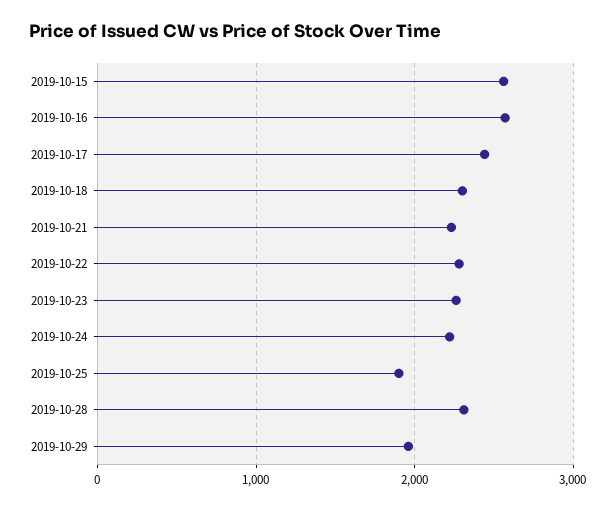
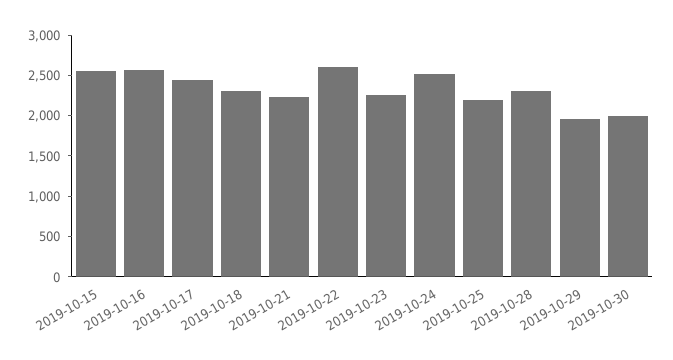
2019-10-22: 2300 -> 2600
2019-10-24: 2200 -> 2500
2019-10-25: 1900 -> 2200
2019-10-30: none -> 2000

